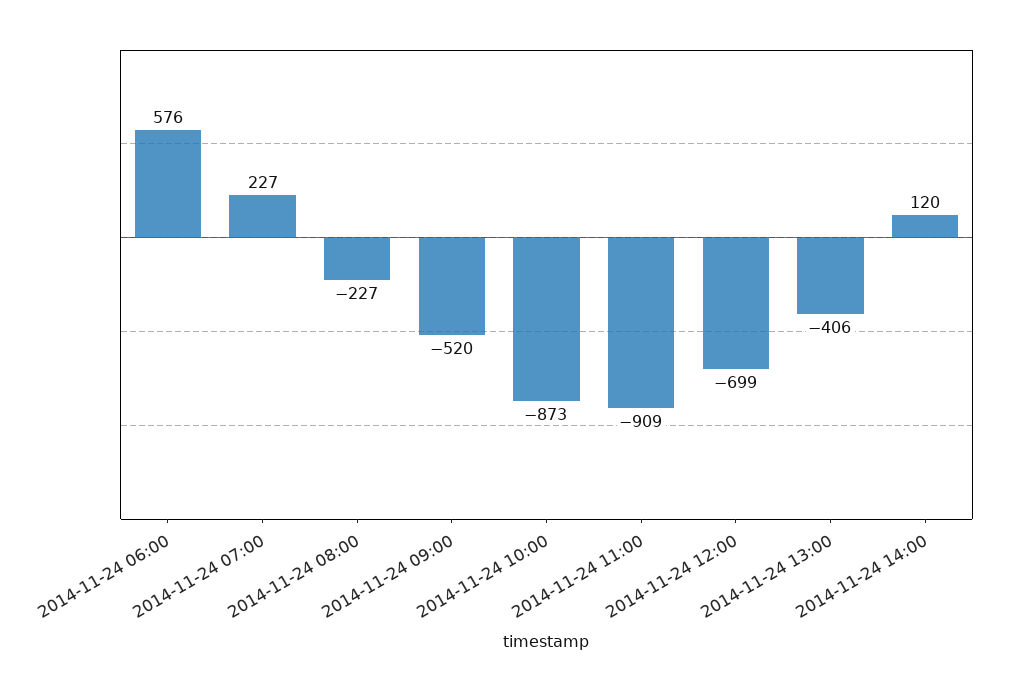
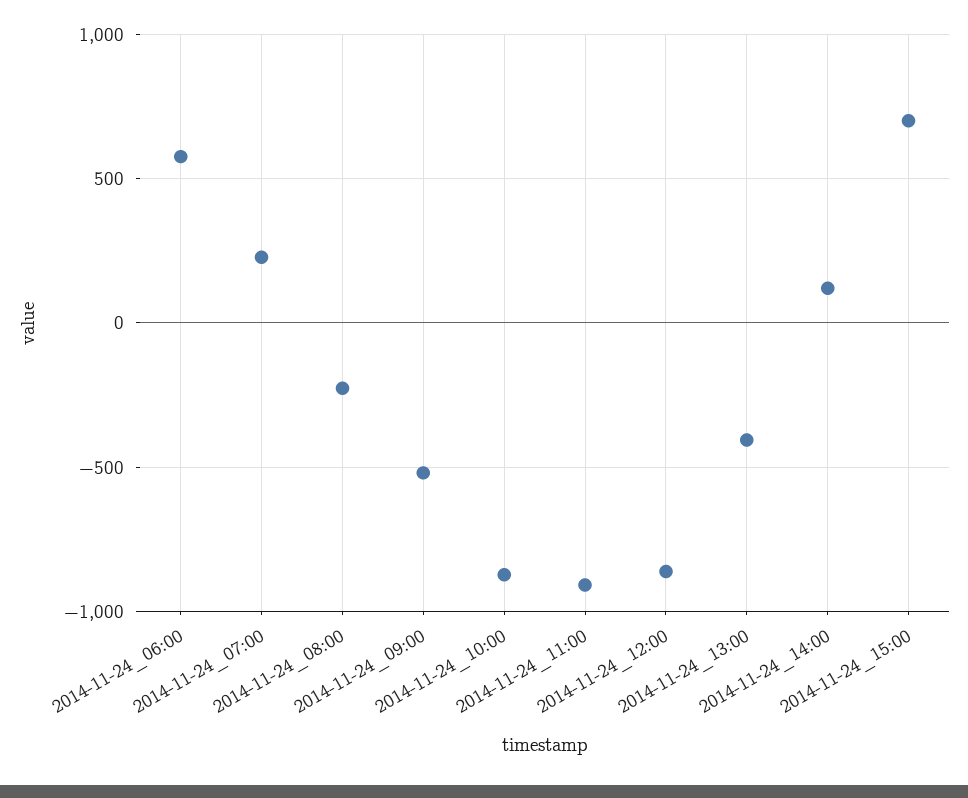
2014-11-24 12:00: -699 -> -850
2014-11-24_15:00: none -> 700

